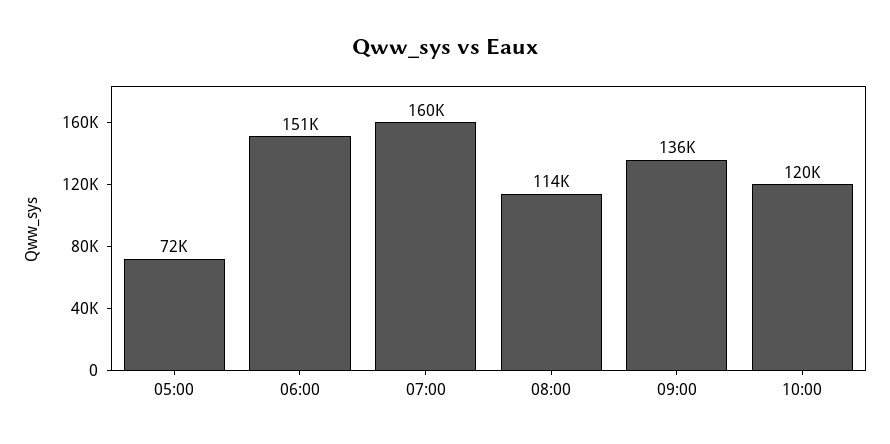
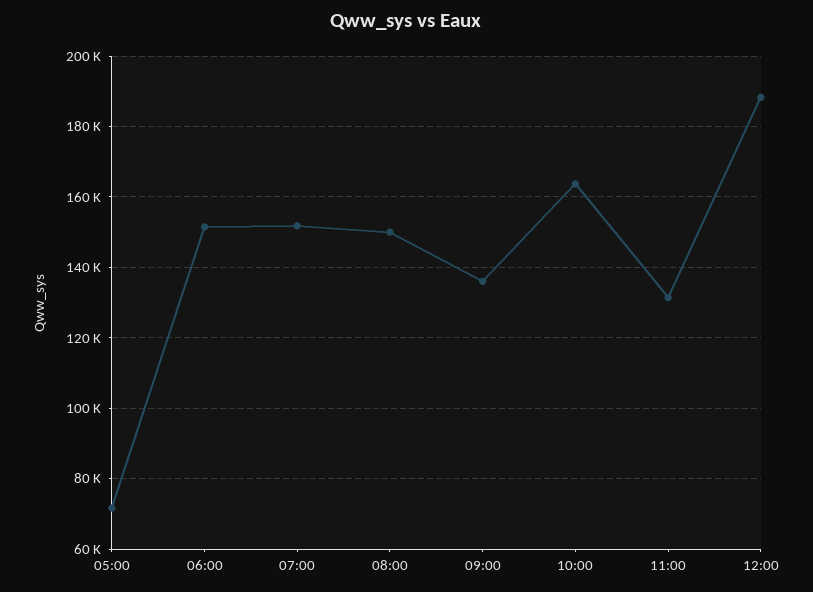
07:00: 160000 -> 152000
08:00: 114000 -> 150000
10:00: 120000 -> 164000
11:00: none -> 132000
12:00: none -> 188000

